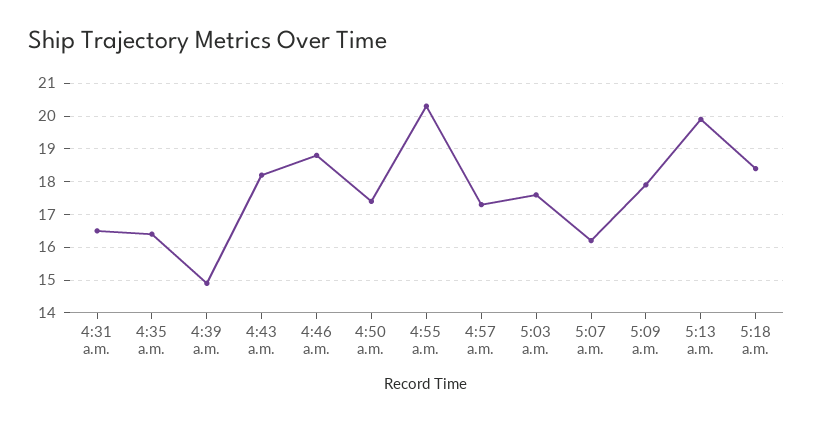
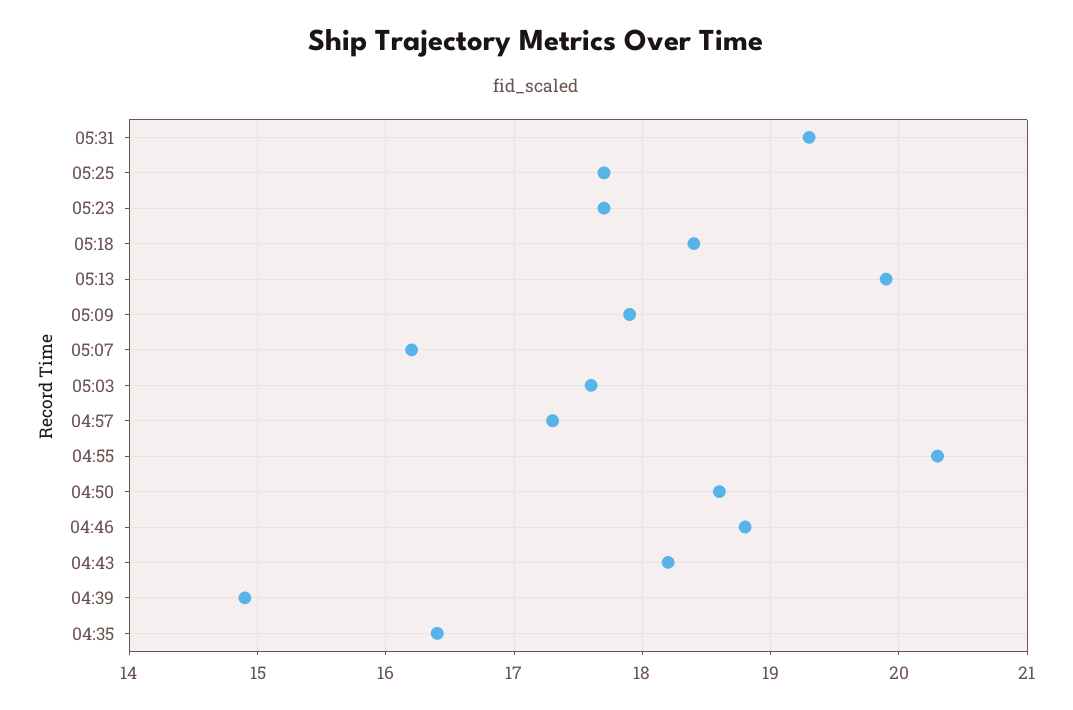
4:31 a.m.: 16.5 -> none
4:50 a.m.: 17.5 -> 18.6
05:31: none -> 19.3
05:25: none -> 17.7
05:23: none -> 17.7

